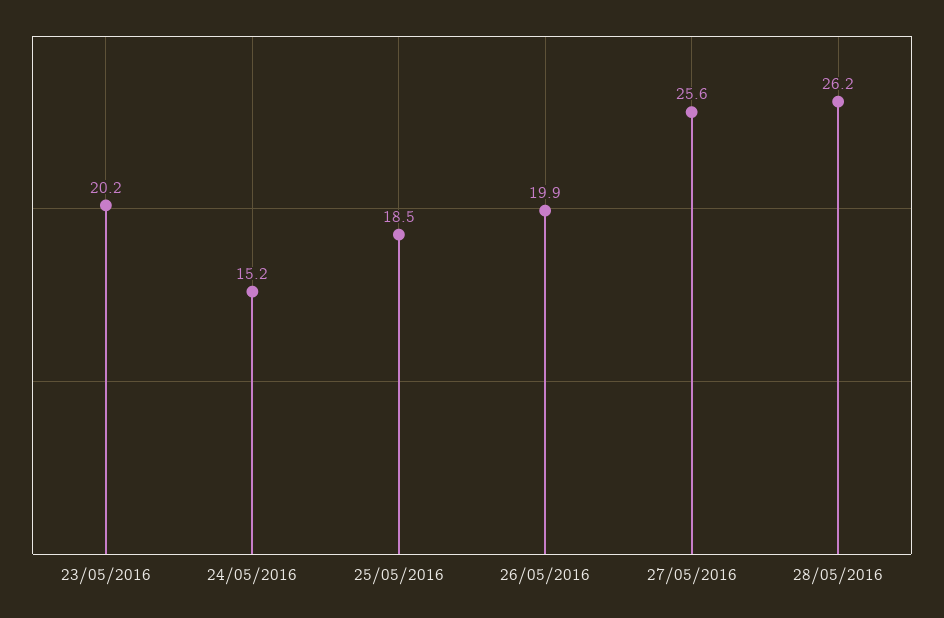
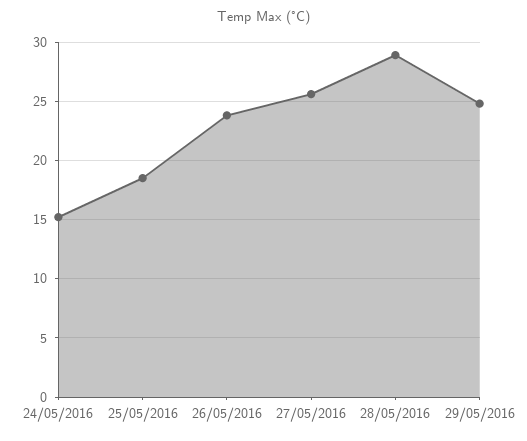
23/05/2016: 20.2 -> none
26/05/2016: 19.9 -> 24
28/05/2016: 26.2 -> 29
29/05/2016: none -> 25

